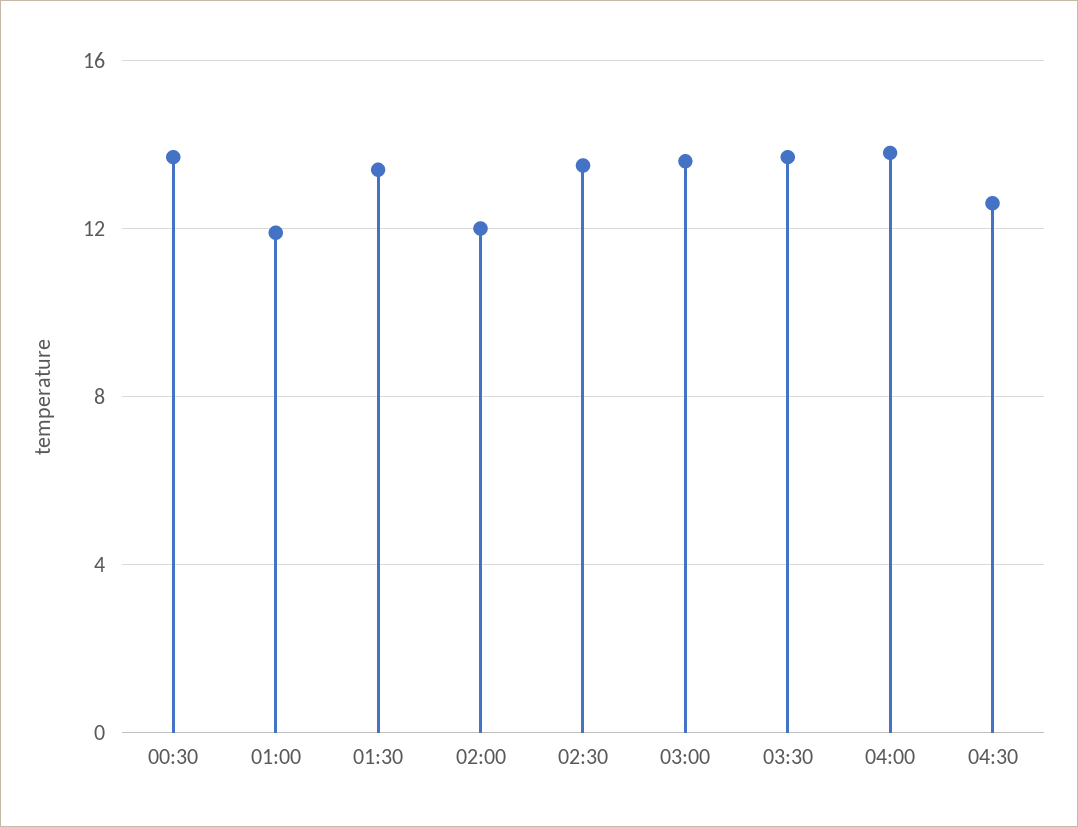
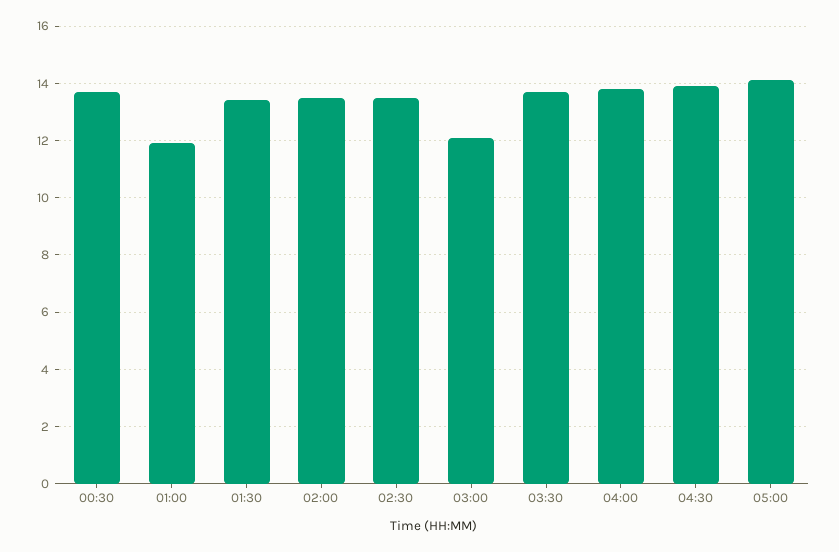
02:00: 12 -> 13.5
03:00: 13.5 -> 12
04:30: 12.5 -> 14
05:00: none -> 14

